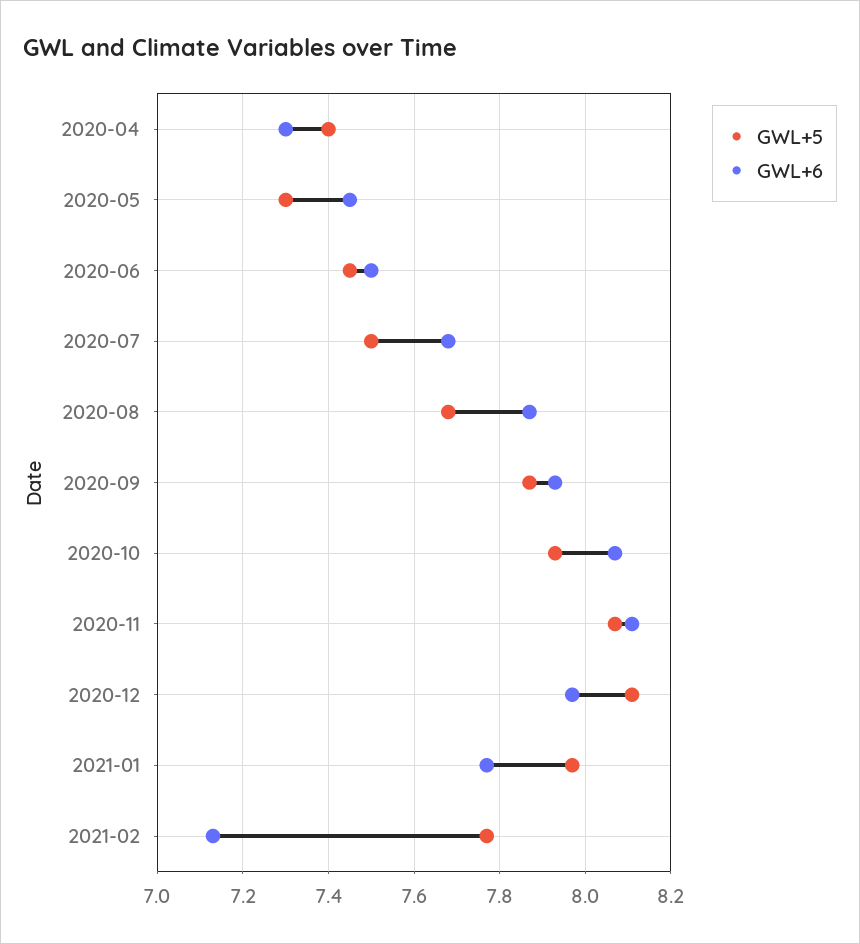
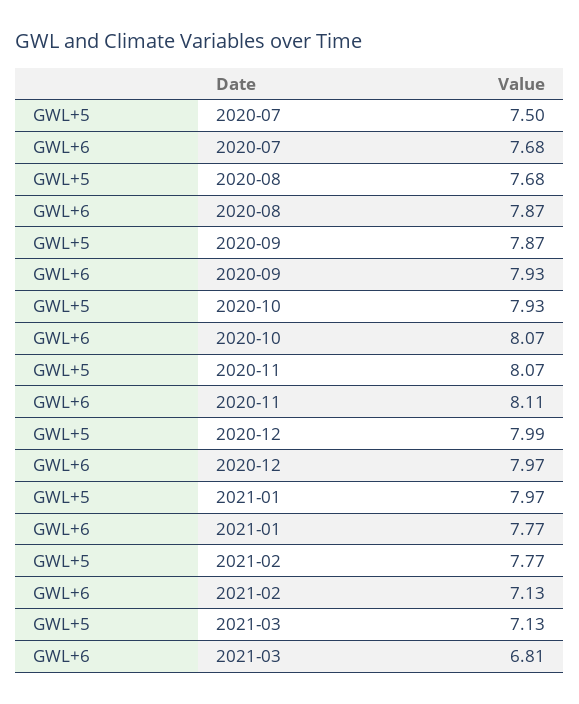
GWL+5, 2020-04: 7.4 -> none
GWL+6, 2020-04: 7.3 -> none
GWL+5, 2020-05: 7.3 -> none
GWL+6, 2020-05: 7.45 -> none
GWL+5, 2020-06: 7.45 -> none
GWL+6, 2020-06: 7.5 -> none
GWL+5, 2020-12: 8.1 -> 7.99
GWL+5, 2021-03: none -> 7.13
GWL+6, 2021-03: none -> 6.81

